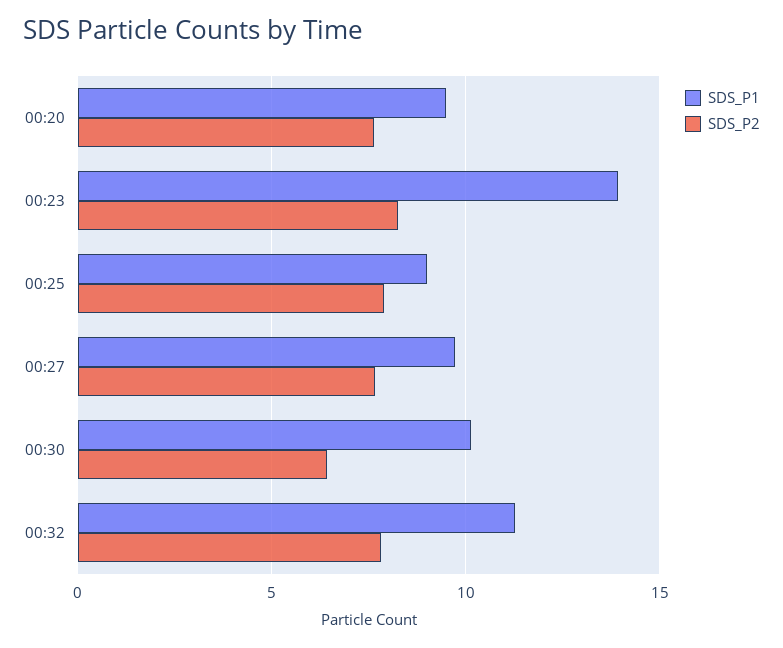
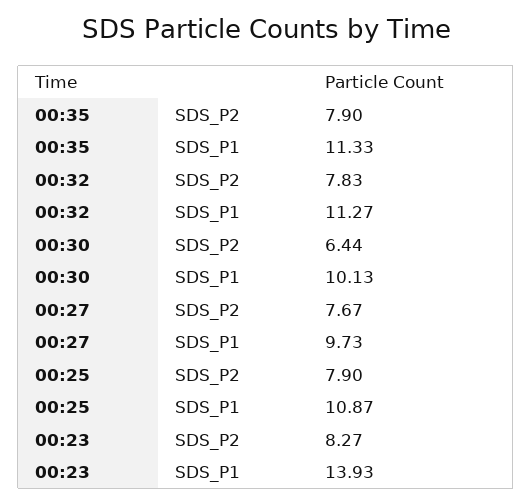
SDS_P1, 00:20: 9.5 -> none
SDS_P2, 00:20: 7.5 -> none
SDS_P1, 00:25: 9 -> 10.87
SDS_P2, 00:35: none -> 7.9
SDS_P1, 00:35: none -> 11.33

